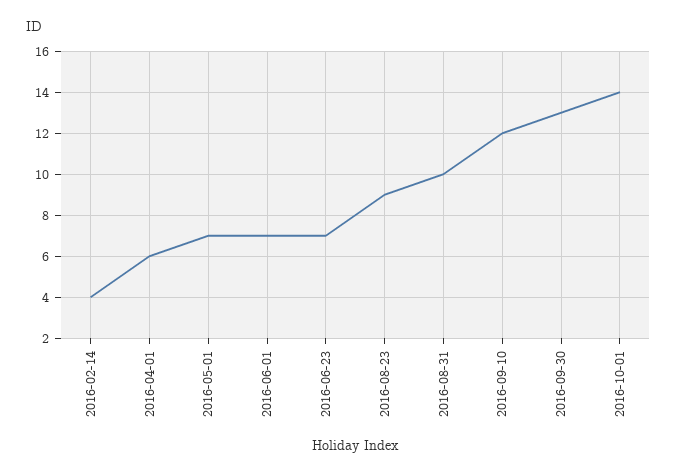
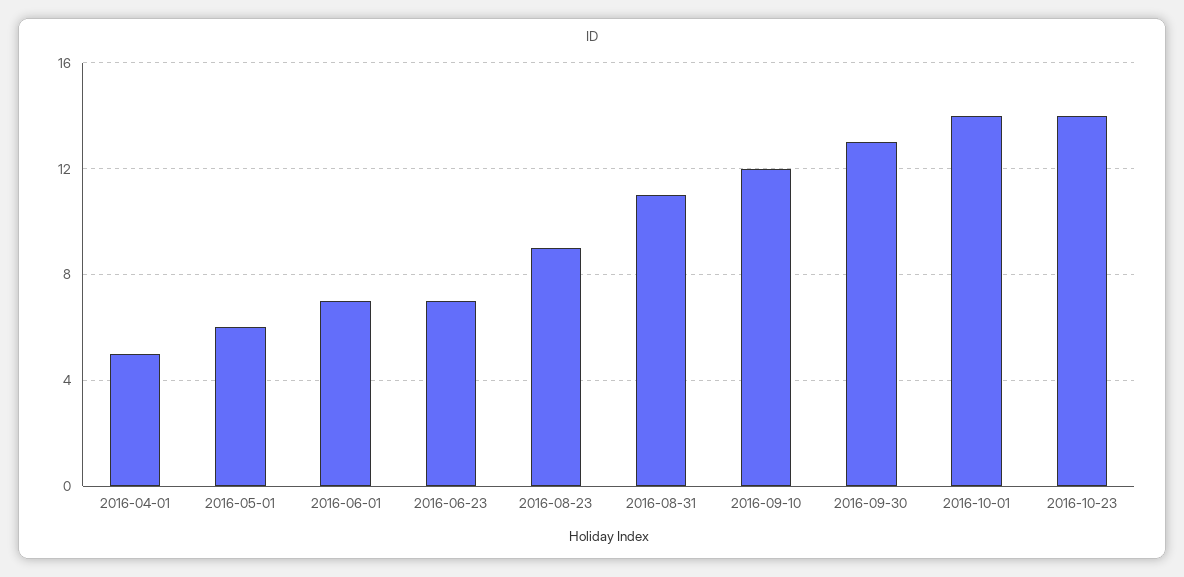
2016-02-14: 4 -> none
2016-04-01: 6 -> 5
2016-05-01: 7 -> 6
2016-08-31: 10 -> 11
2016-10-23: none -> 14

